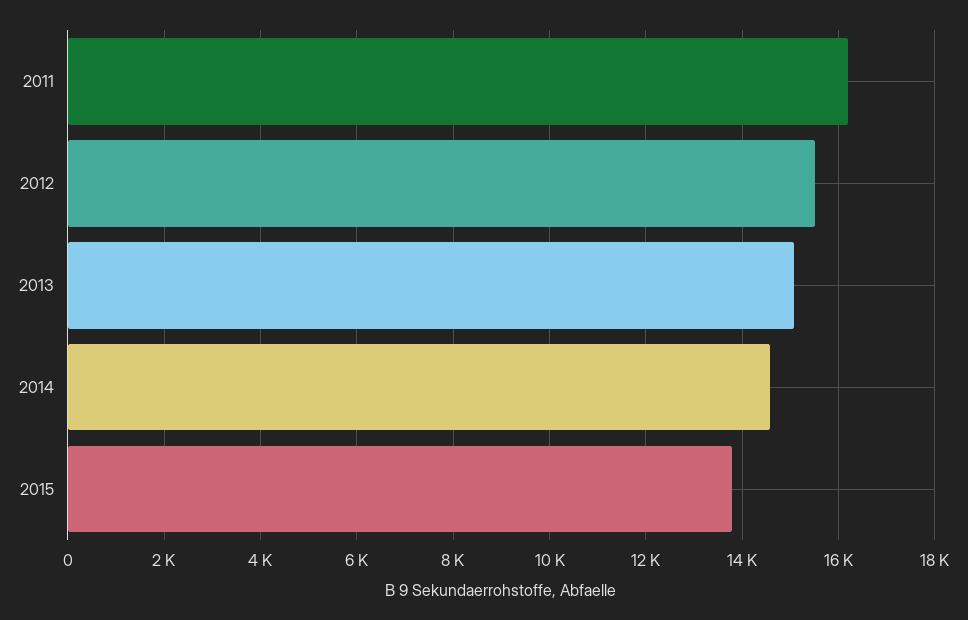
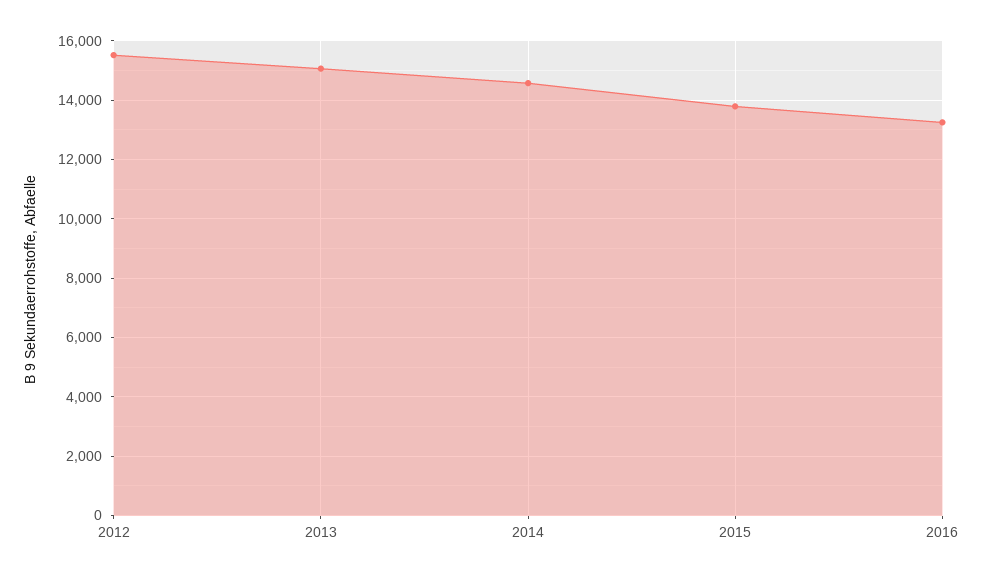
2011: 16200 -> none
2016: none -> 13250

